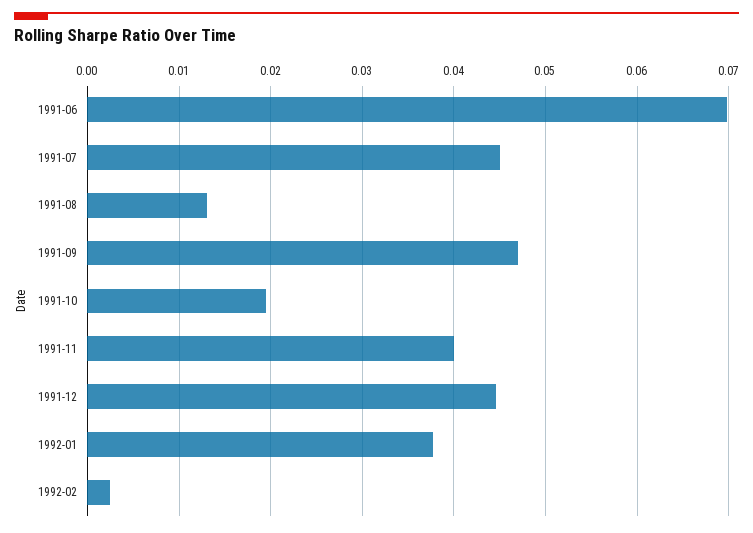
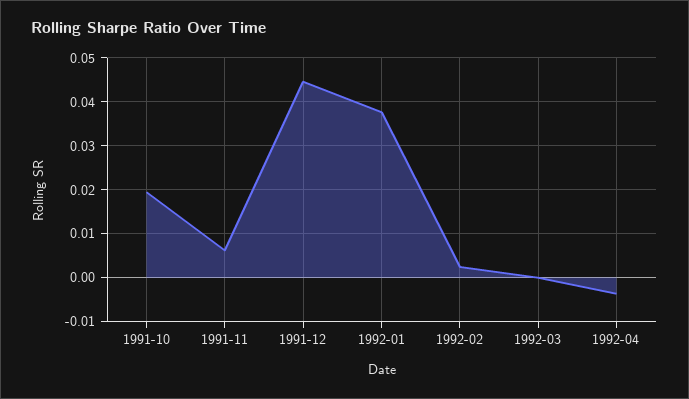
1991-06: 0.07 -> none
1991-07: 0.045 -> none
1991-08: 0.013 -> none
1991-09: 0.047 -> none
1991-11: 0.04 -> 0.006
1992-03: none -> 0
1992-04: none -> -0.004

